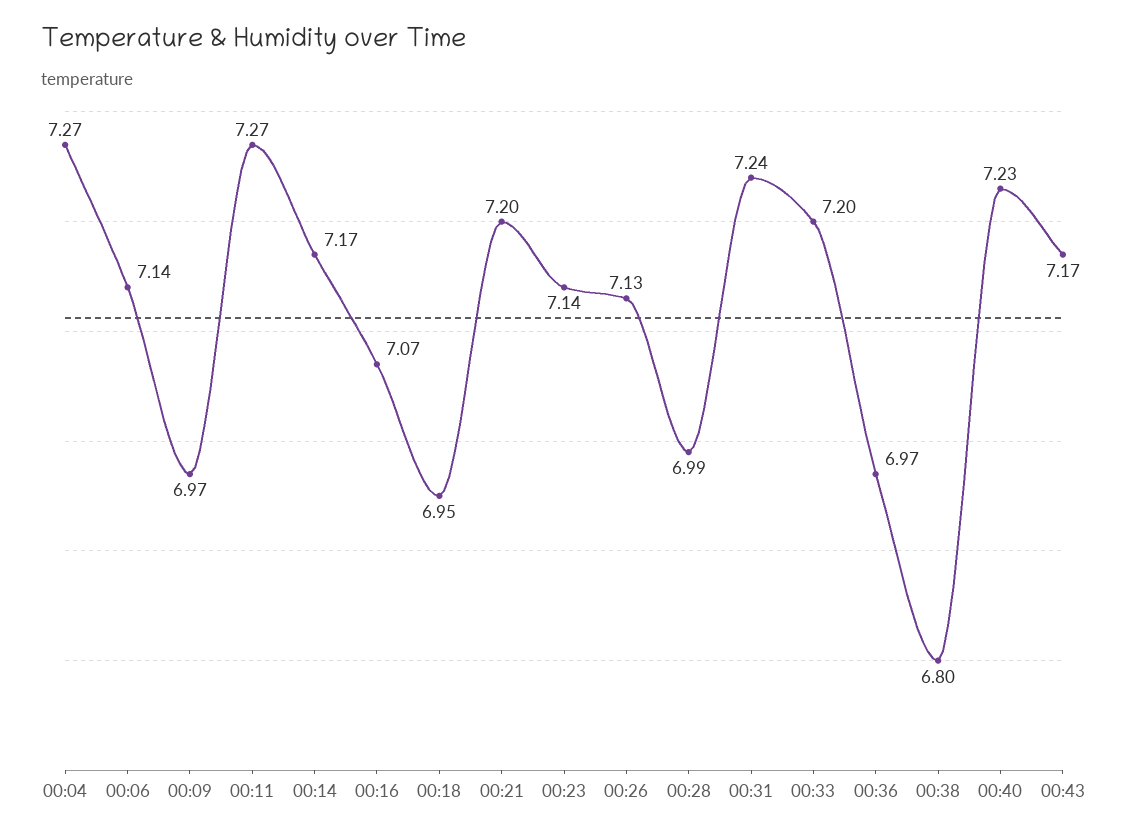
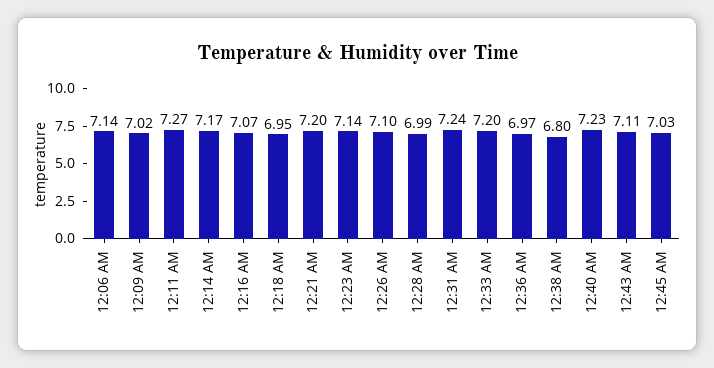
00:04: 7.27 -> none
00:09: 6.97 -> 7.02
00:26: 7.13 -> 7.1
00:43: 7.17 -> 7.11
12:45 AM: none -> 7.03

